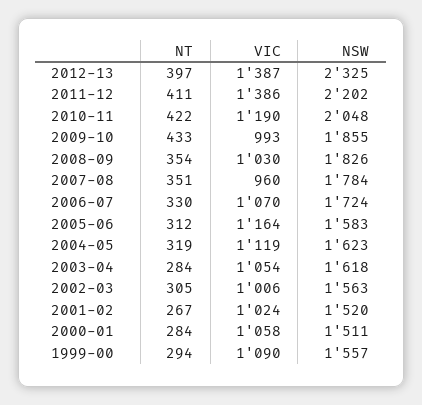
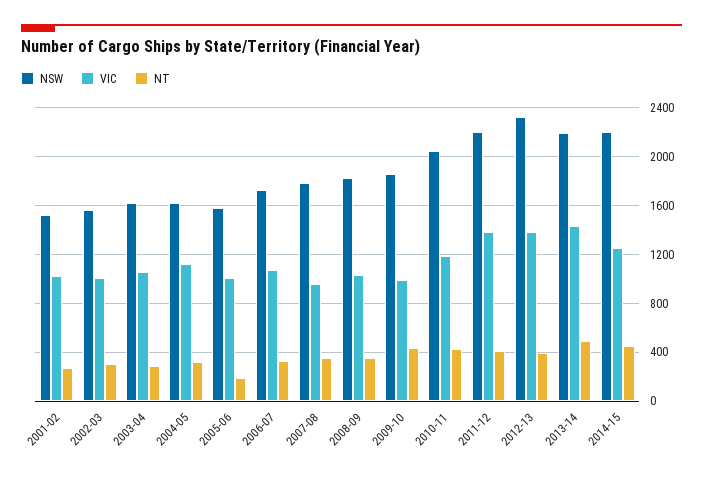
NT, 2005-06: 312 -> 200
VIC, 2005-06: 1164 -> 1000
NT, 2000-01: 284 -> none
VIC, 2000-01: 1058 -> none
NSW, 2000-01: 1511 -> none
NT, 1999-00: 294 -> none
VIC, 1999-00: 1090 -> none
NSW, 1999-00: 1557 -> none
NSW, 2013-14: none -> 2200
VIC, 2013-14: none -> 1450
NT, 2013-14: none -> 500
NSW, 2014-15: none -> 2200
VIC, 2014-15: none -> 1250
NT, 2014-15: none -> 450

